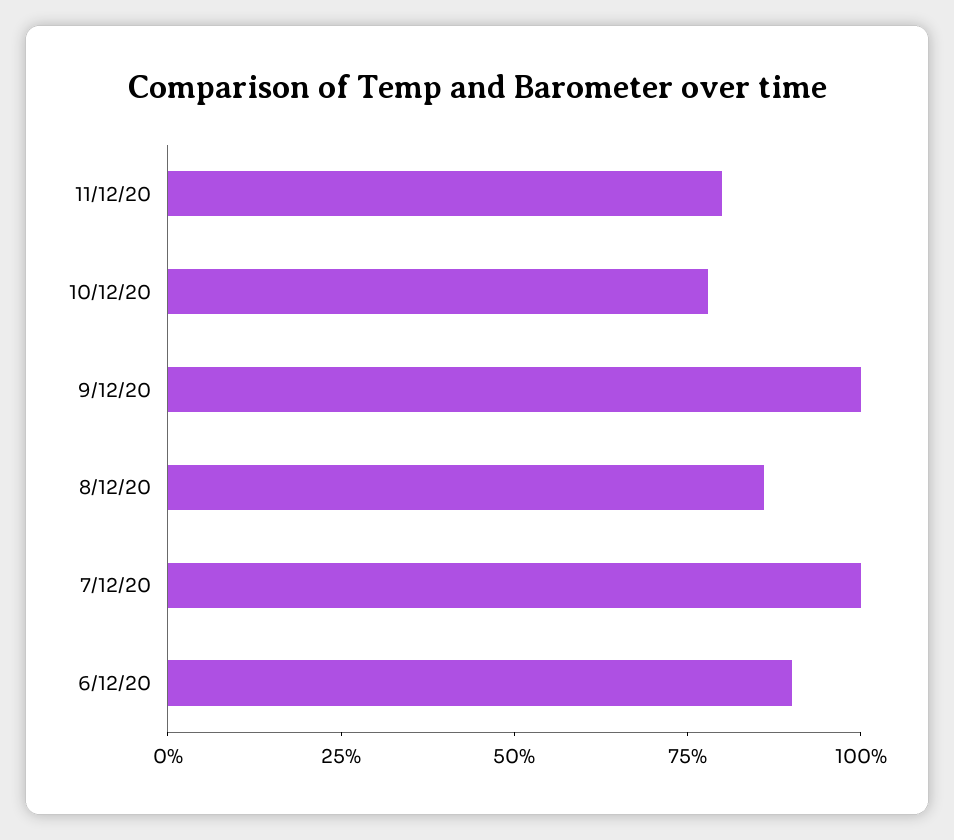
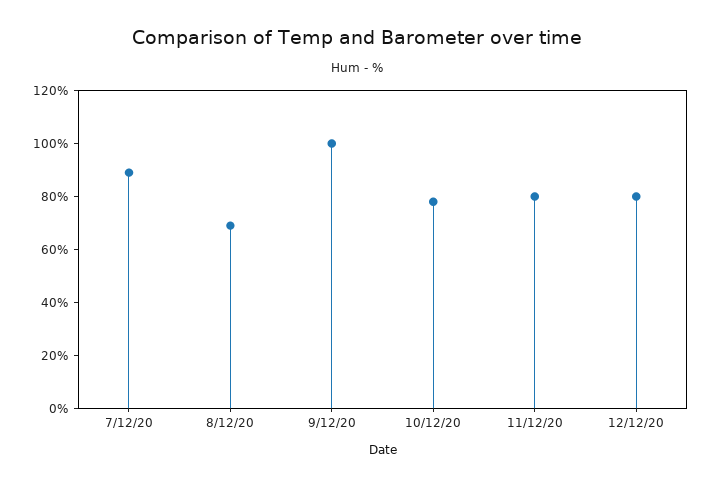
8/12/20: 85 -> 70
7/12/20: 100 -> 90
6/12/20: 90 -> none
12/12/20: none -> 80

